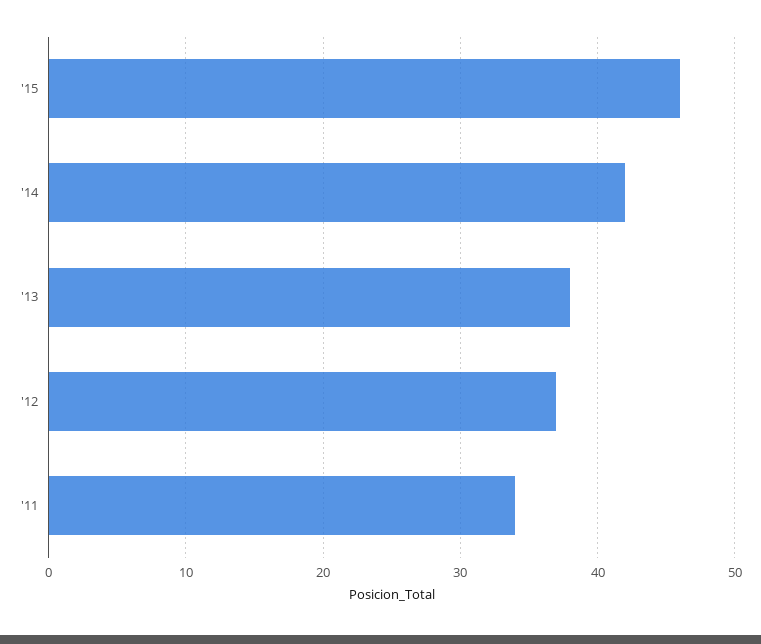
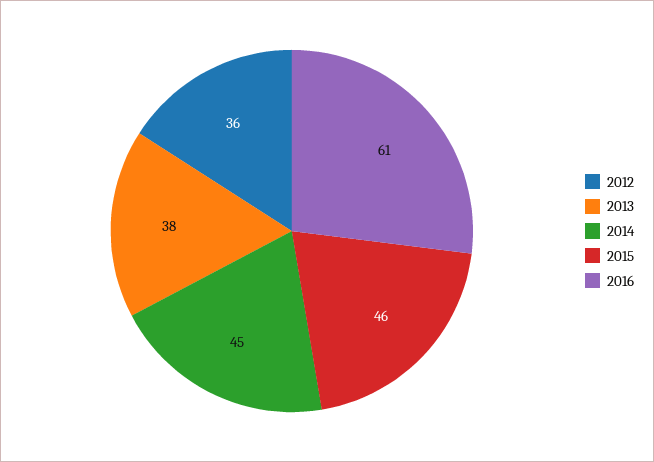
'14: 42 -> 45
'12: 37 -> 36
'11: 34 -> none
2016: none -> 61

